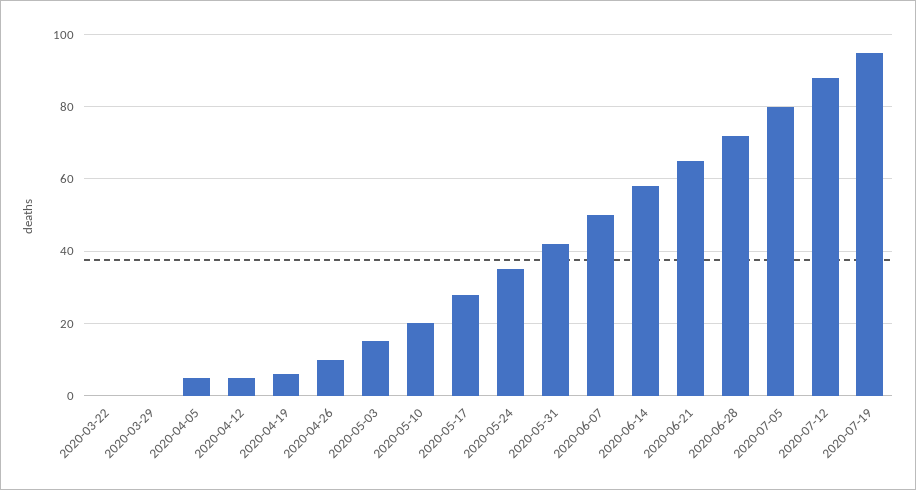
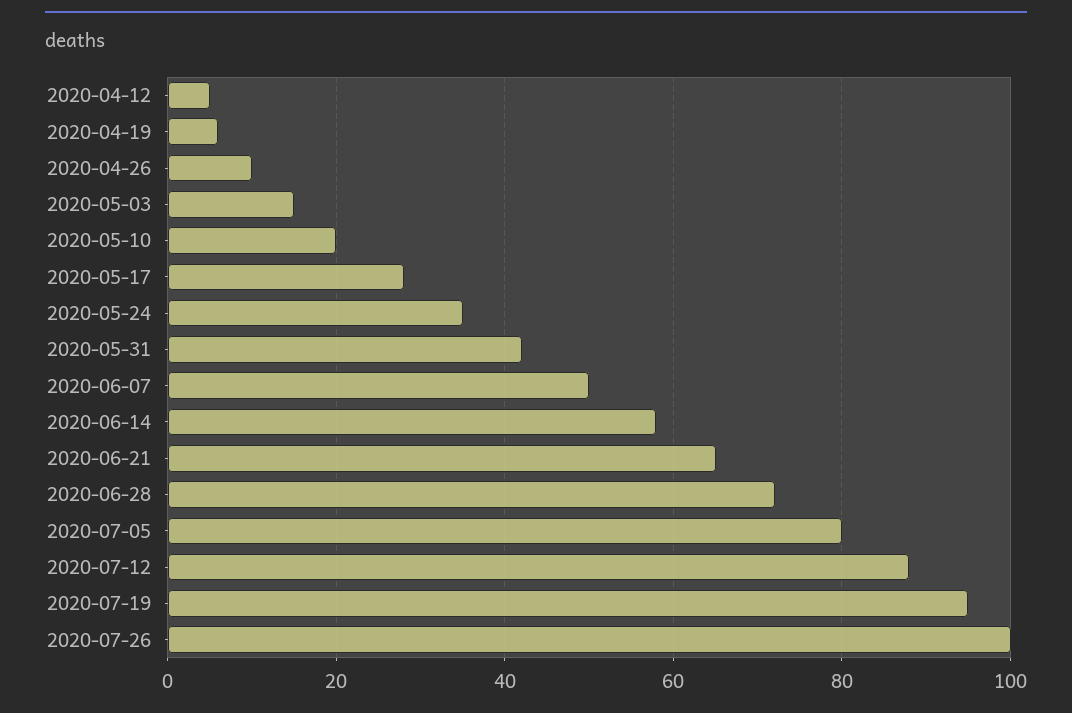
2020-03-22: 0 -> none
2020-03-29: 0 -> none
2020-04-05: 5 -> none
2020-07-26: none -> 100

